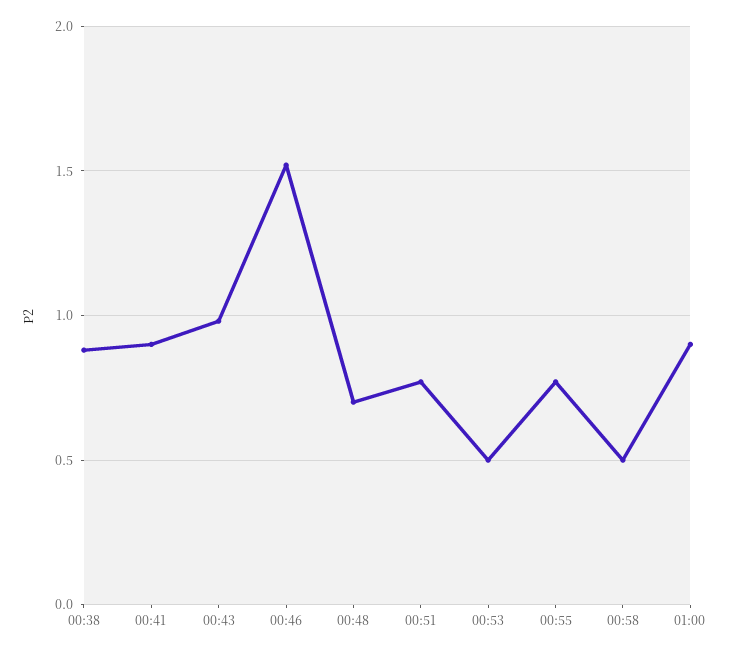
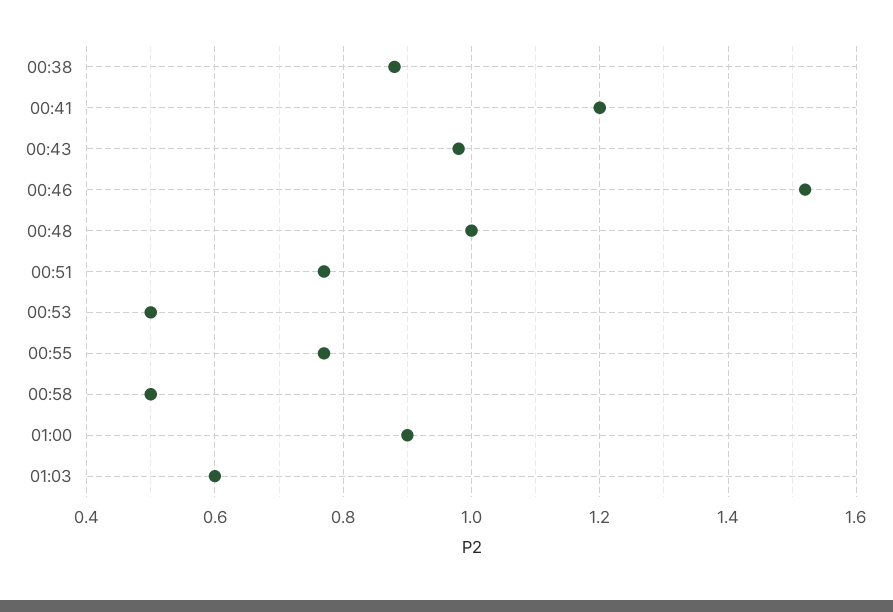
00:41: 0.9 -> 1.2
00:48: 0.7 -> 1
01:03: none -> 0.6

